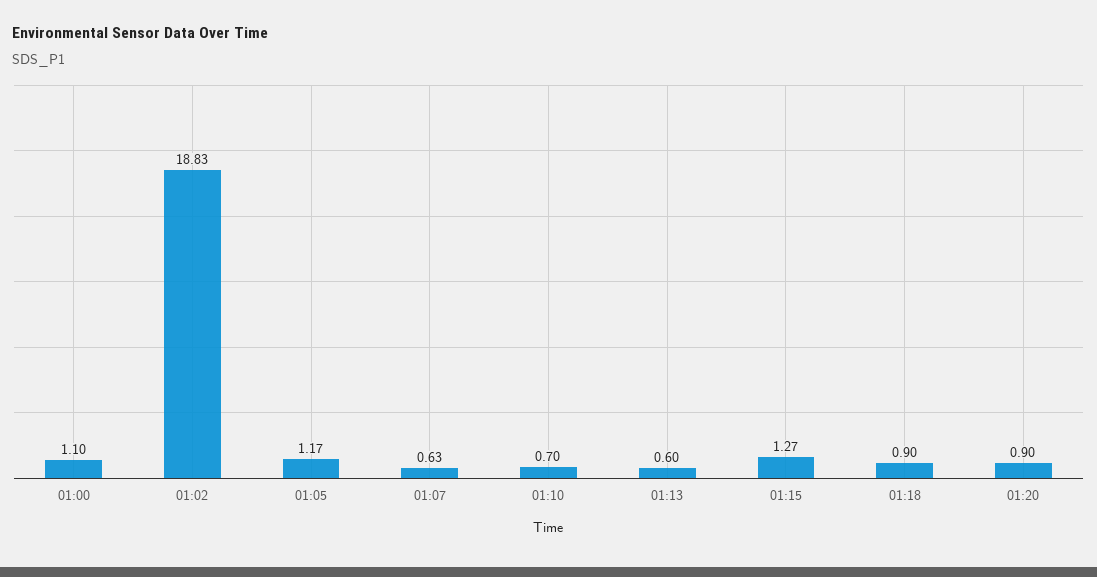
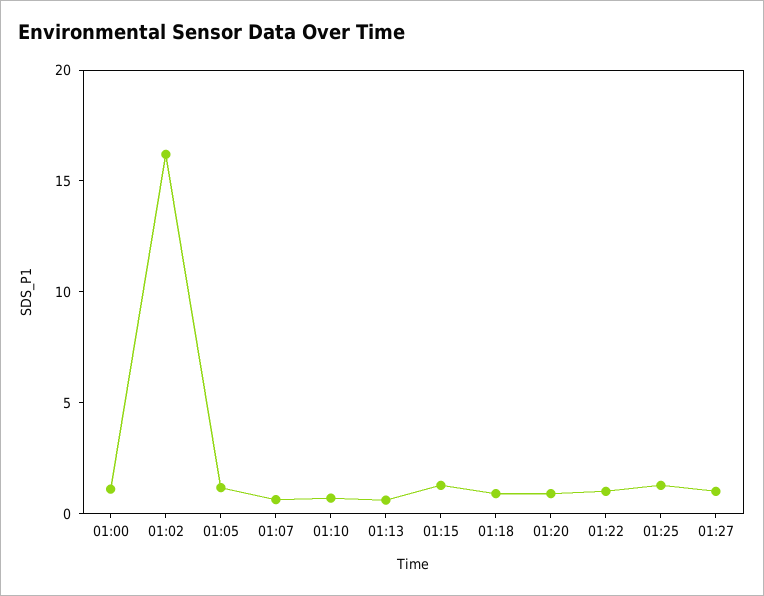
01:02: 18.83 -> 16
01:22: none -> 1
01:25: none -> 1
01:27: none -> 1

